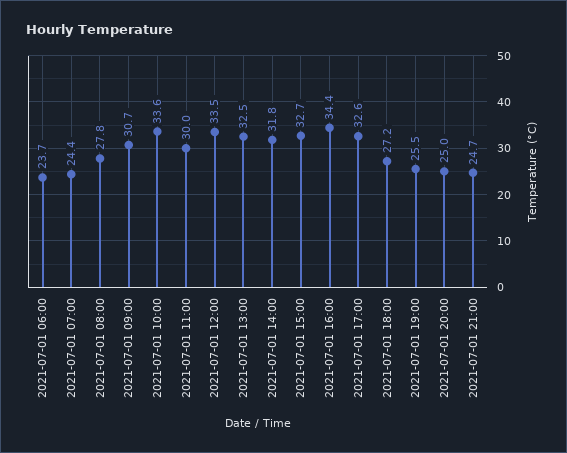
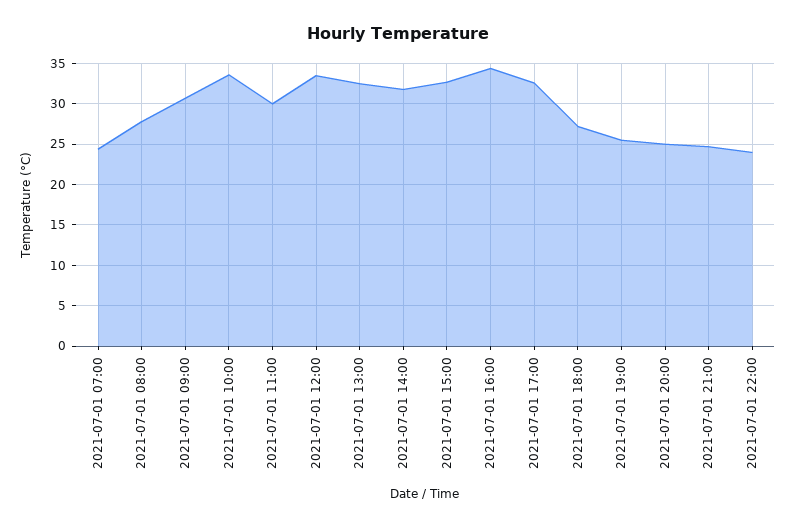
2021-07-01 06:00: 23.7 -> none
2021-07-01 22:00: none -> 24

